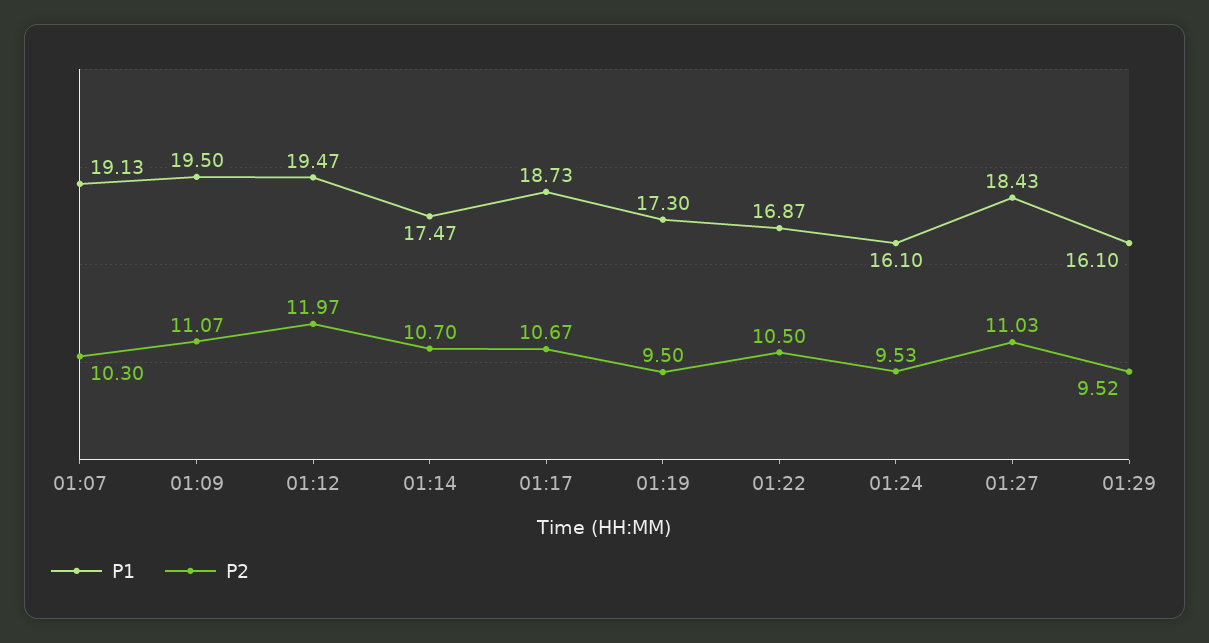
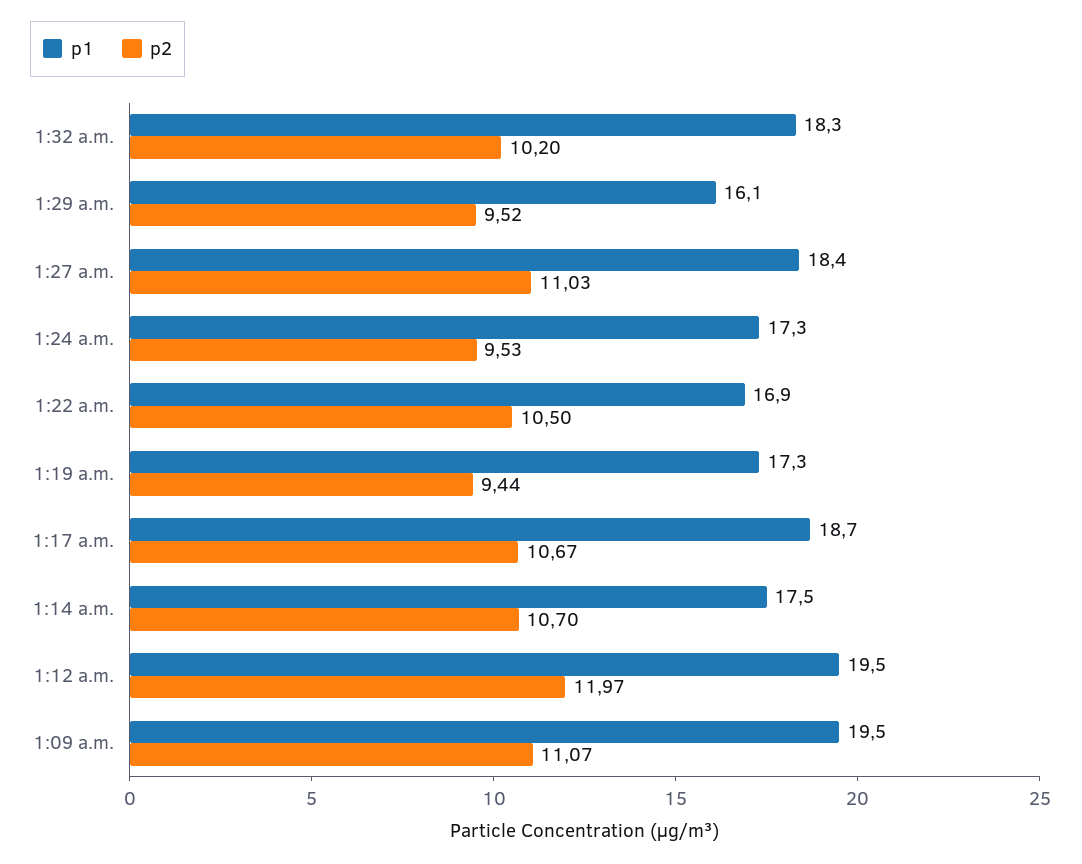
P1, 01:07: 19.13 -> none
P2, 01:07: 10.3 -> none
P2, 01:19: 9.5 -> 9.44
P1, 01:24: 16.1 -> 17.3
P1, 1:32 a.m.: none -> 18.3
P2, 1:32 a.m.: none -> 10.2

